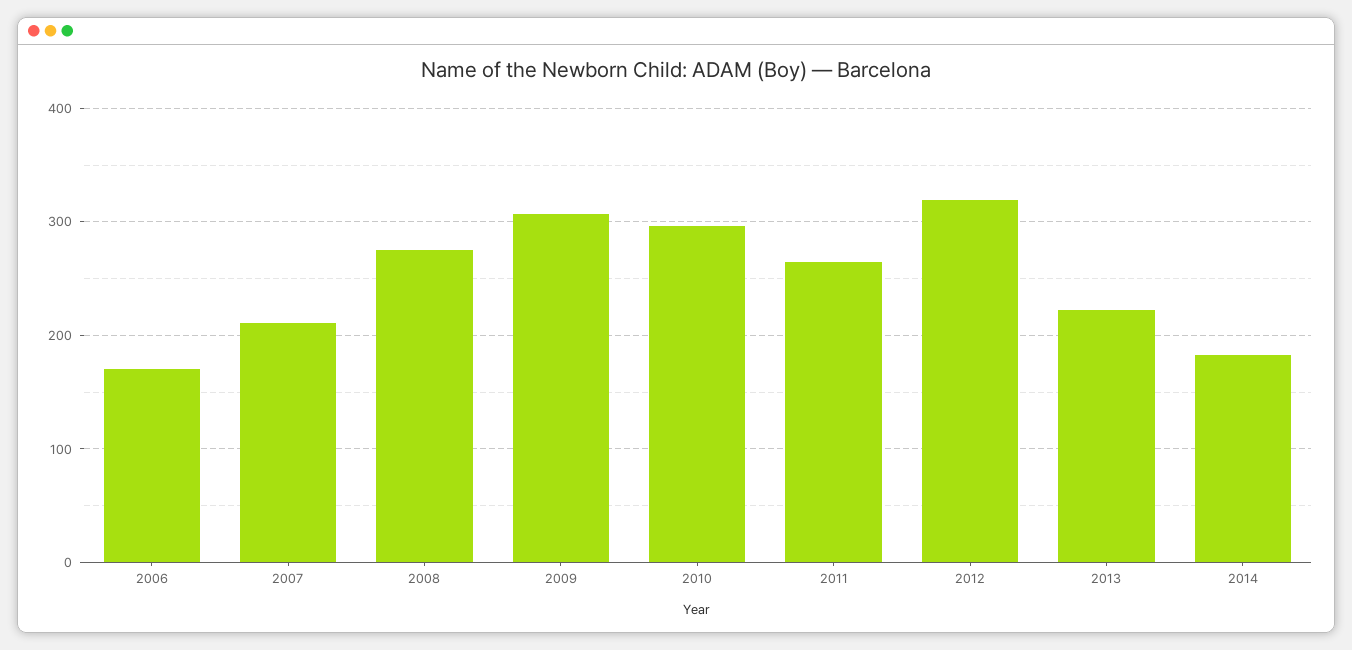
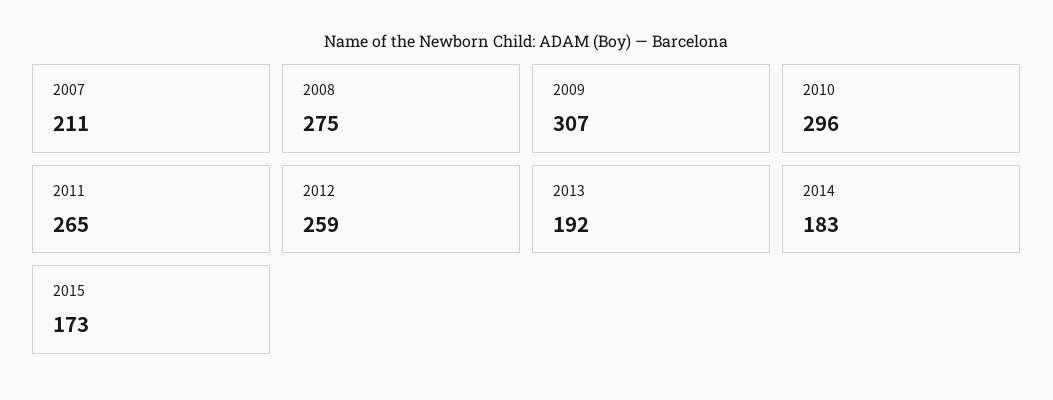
2006: 170 -> none
2012: 320 -> 259
2013: 220 -> 192
2015: none -> 173

